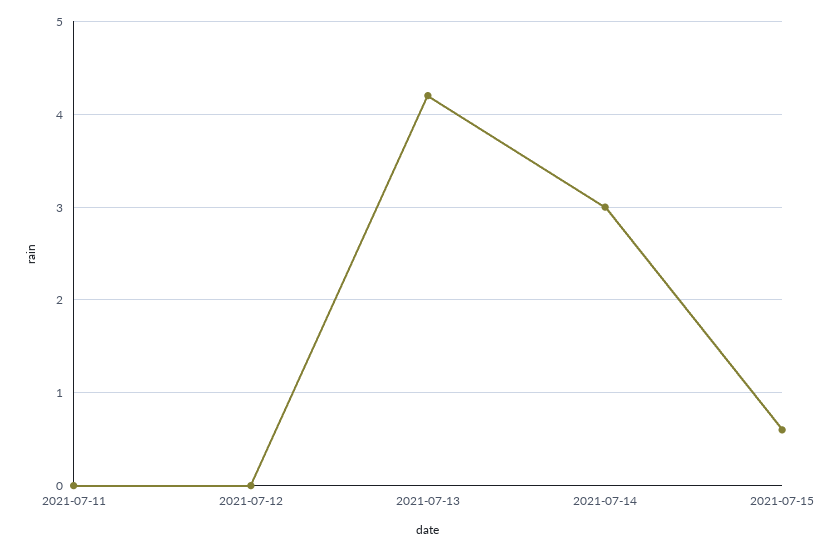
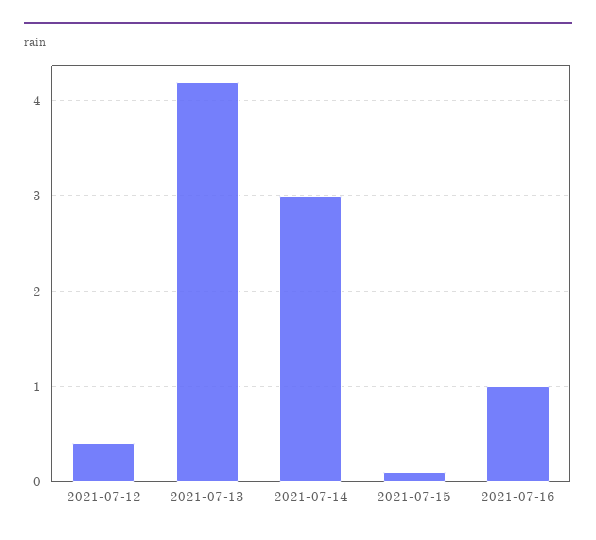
2021-07-11: 0 -> none
2021-07-12: 0 -> 0.4
2021-07-15: 0.6 -> 0.1
2021-07-16: none -> 1

